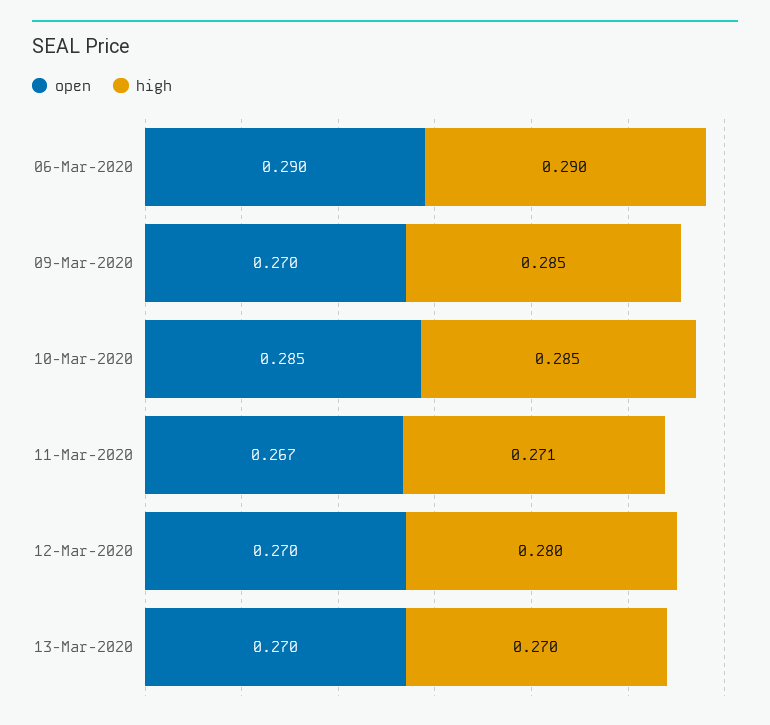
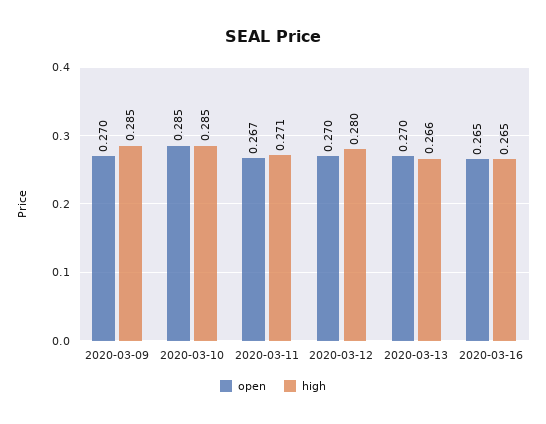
open, 06-Mar-2020: 0.29 -> none
high, 06-Mar-2020: 0.29 -> none
high, 13-Mar-2020: 0.27 -> 0.266
open, 2020-03-16: none -> 0.265
high, 2020-03-16: none -> 0.265

